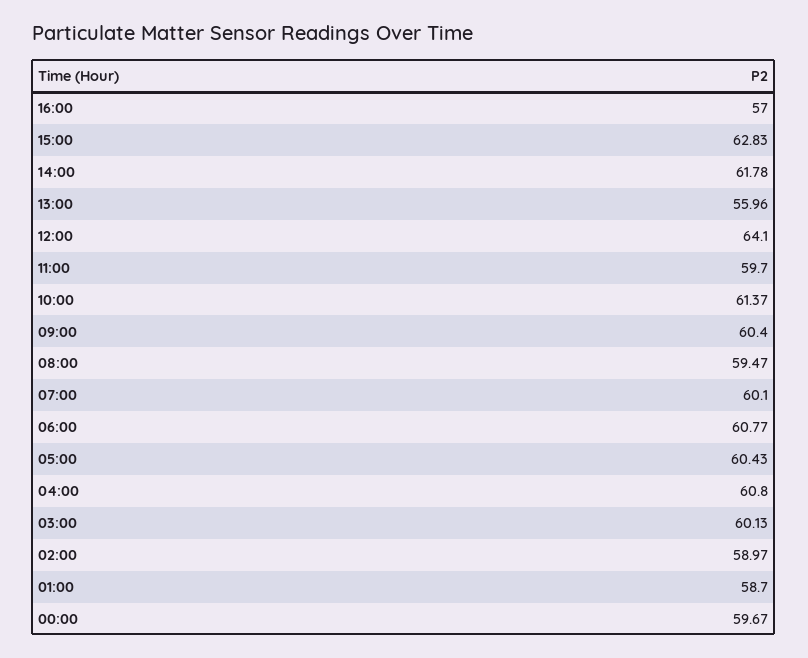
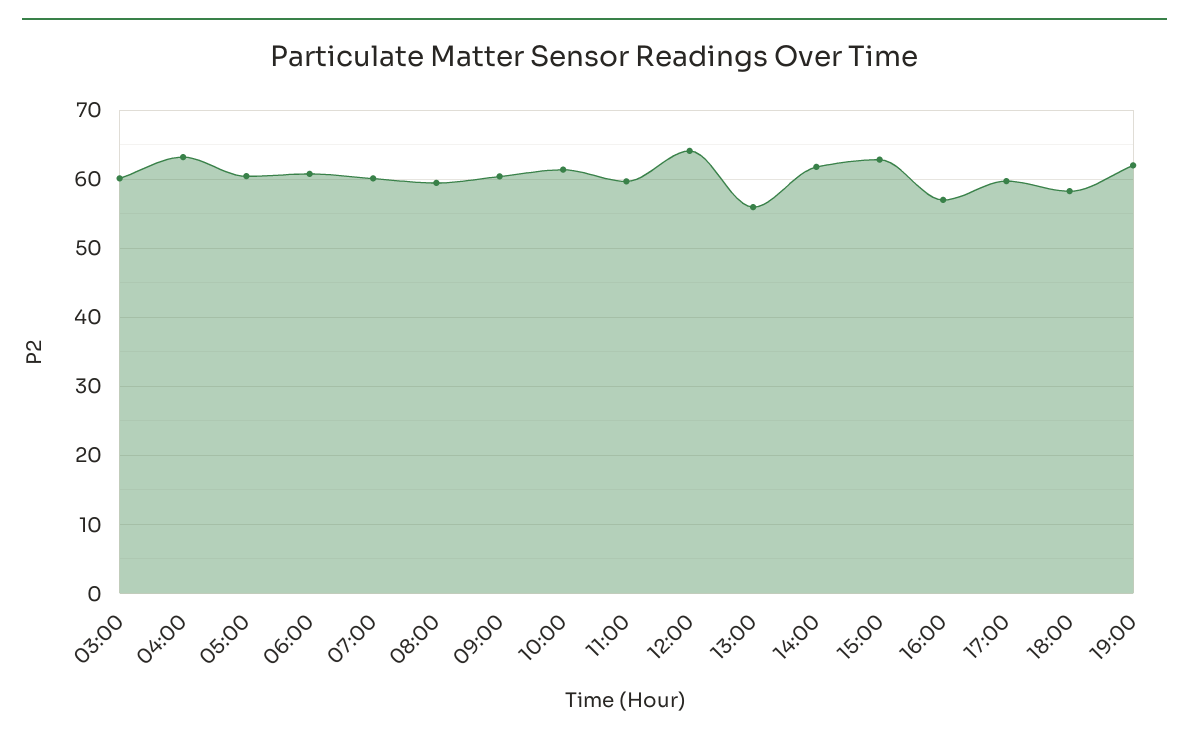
04:00: 60.8 -> 63
02:00: 58.97 -> none
01:00: 58.7 -> none
00:00: 59.67 -> none
17:00: none -> 60
18:00: none -> 58
19:00: none -> 62

